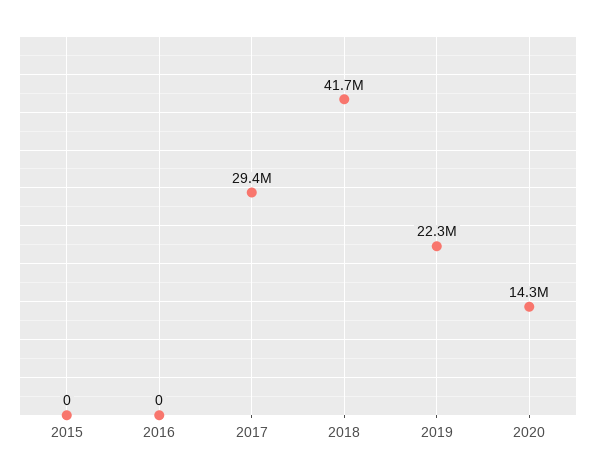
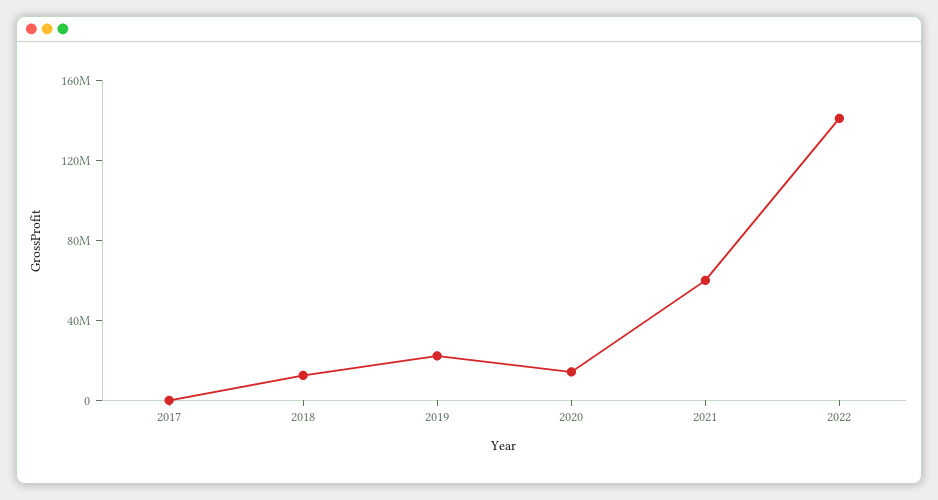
2015: 0 -> none
2016: 0 -> none
2017: 29400000 -> 0
2018: 41700000 -> 10000000
2021: none -> 60000000
2022: none -> 140000000

